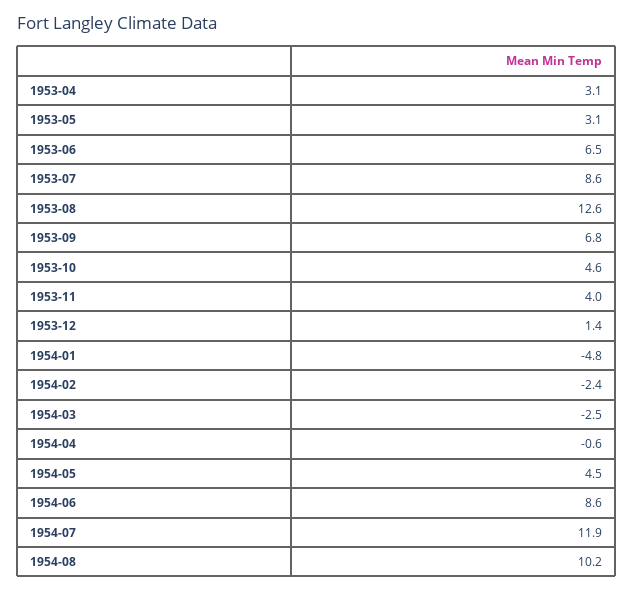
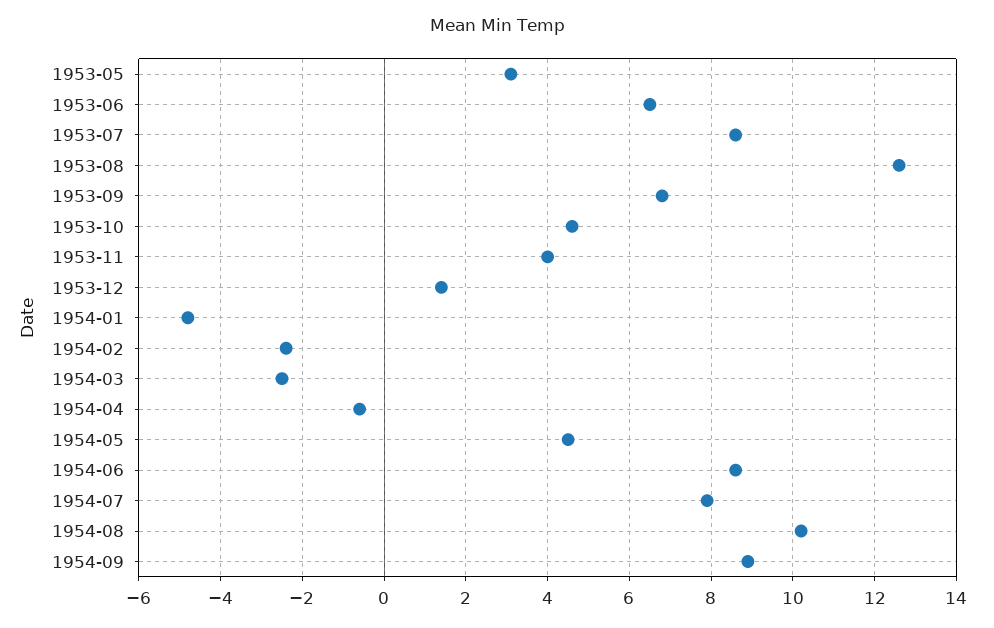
1953-04: 3.1 -> none
1954-07: 11.9 -> 8
1954-09: none -> 9

